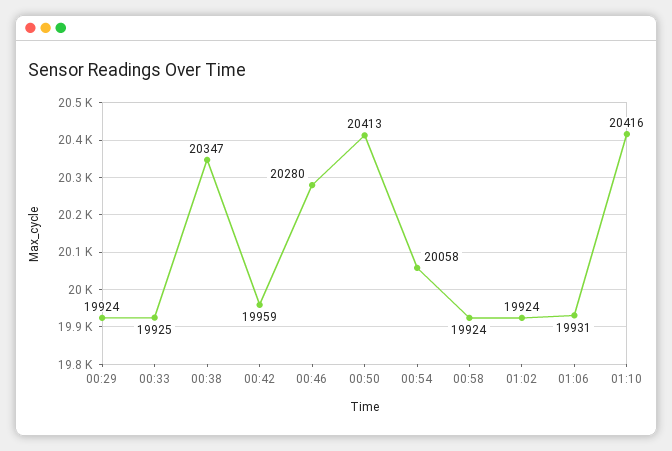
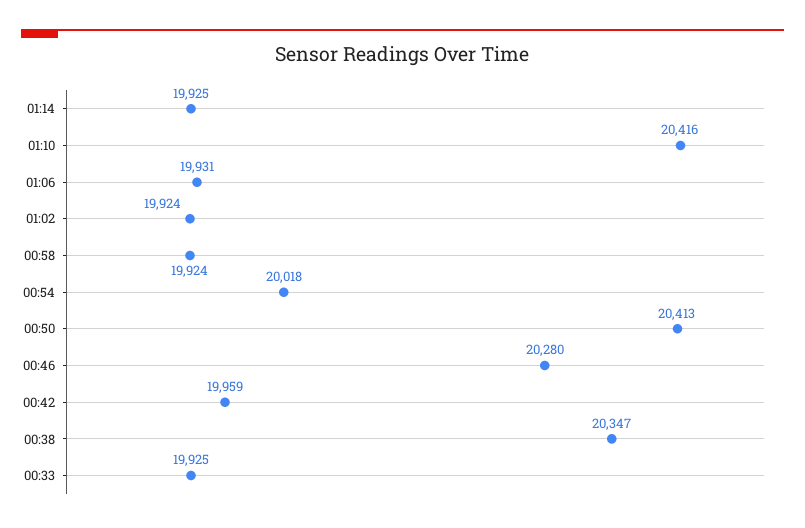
00:29: 19924 -> none
00:54: 20058 -> 20018
01:14: none -> 19925

